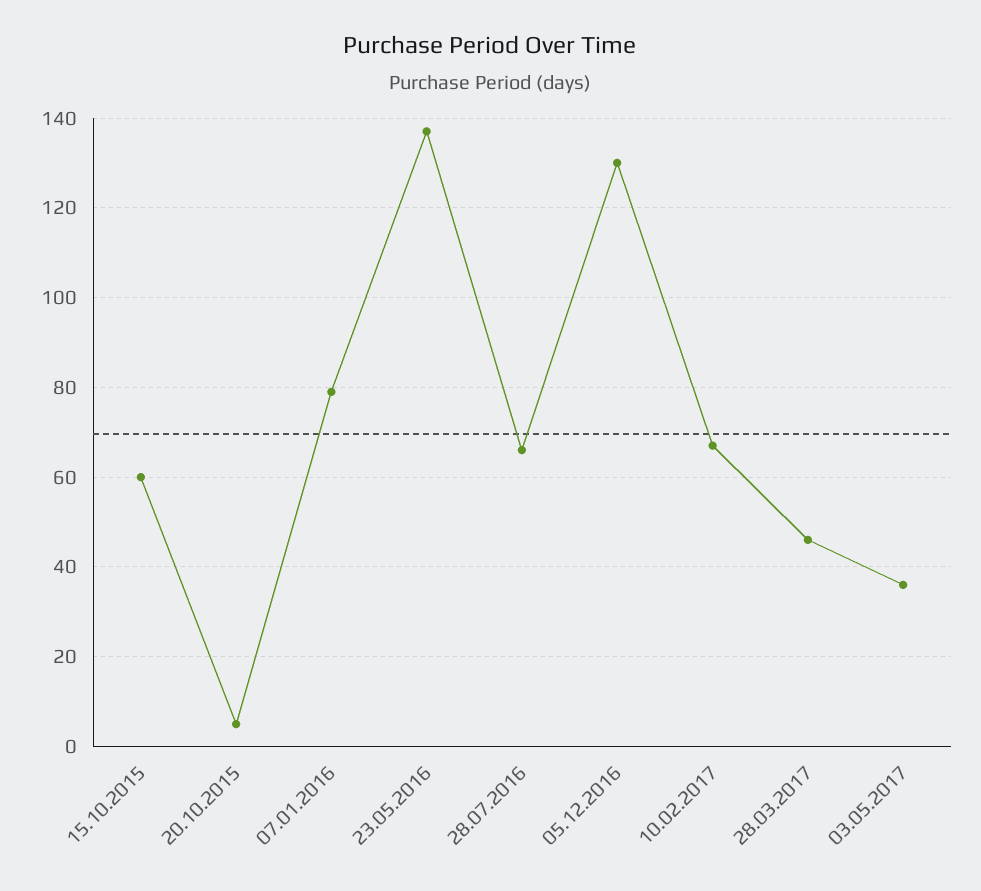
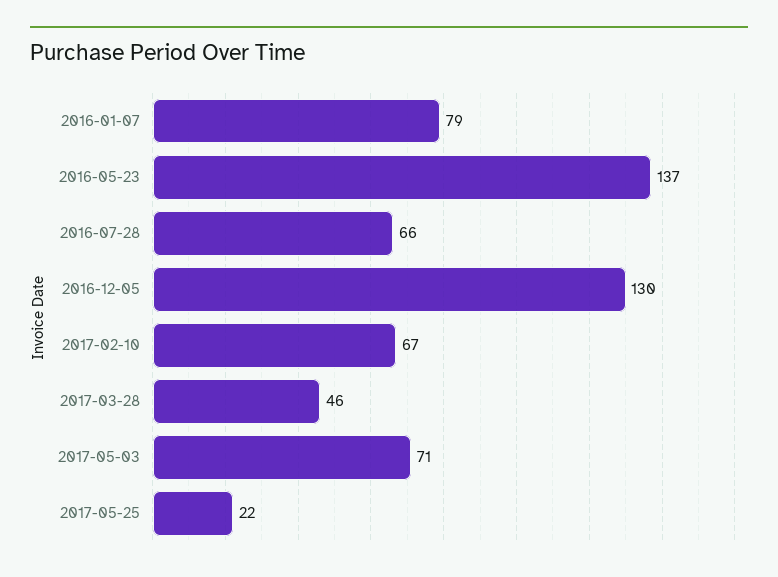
15.10.2015: 60 -> none
20.10.2015: 5 -> none
03.05.2017: 35 -> 71
2017-05-25: none -> 22

